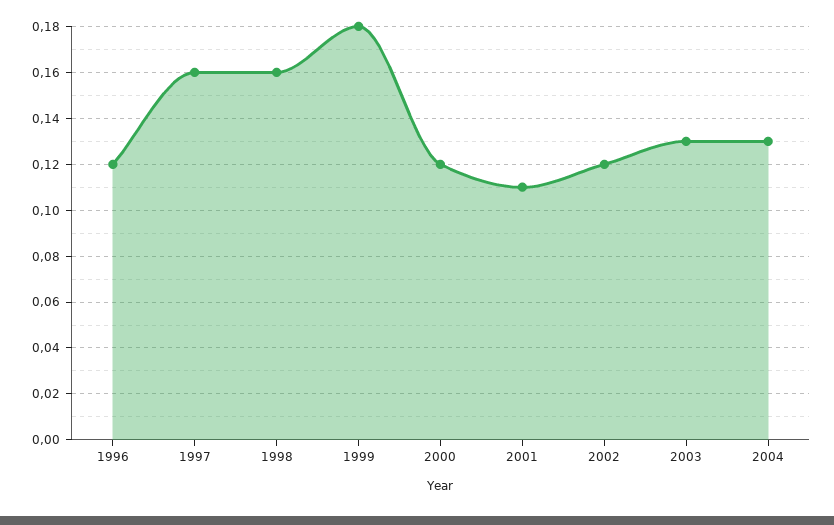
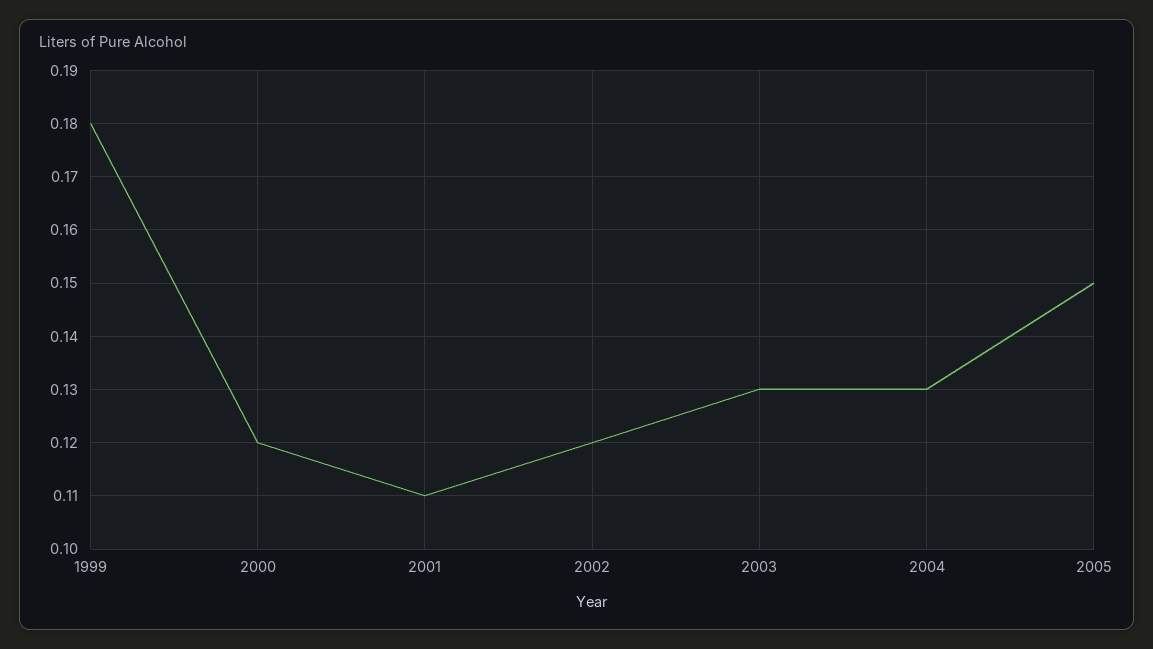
1996: 0.12 -> none
1997: 0.16 -> none
1998: 0.16 -> none
2005: none -> 0.15

